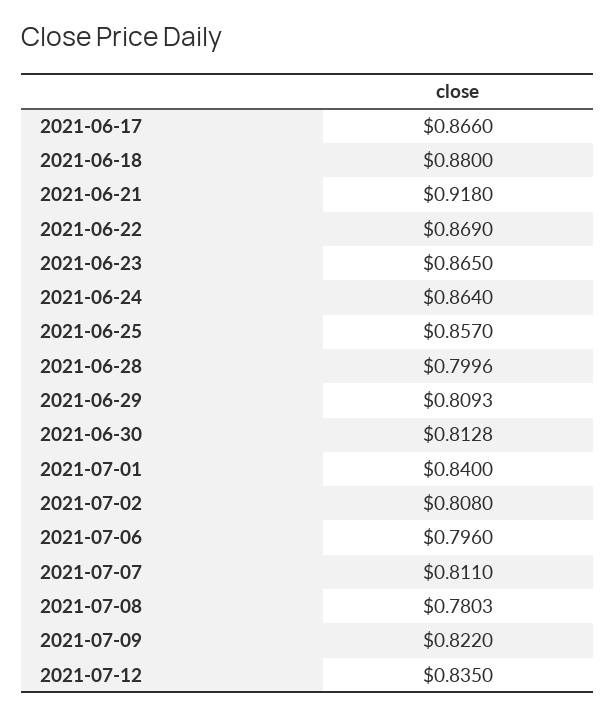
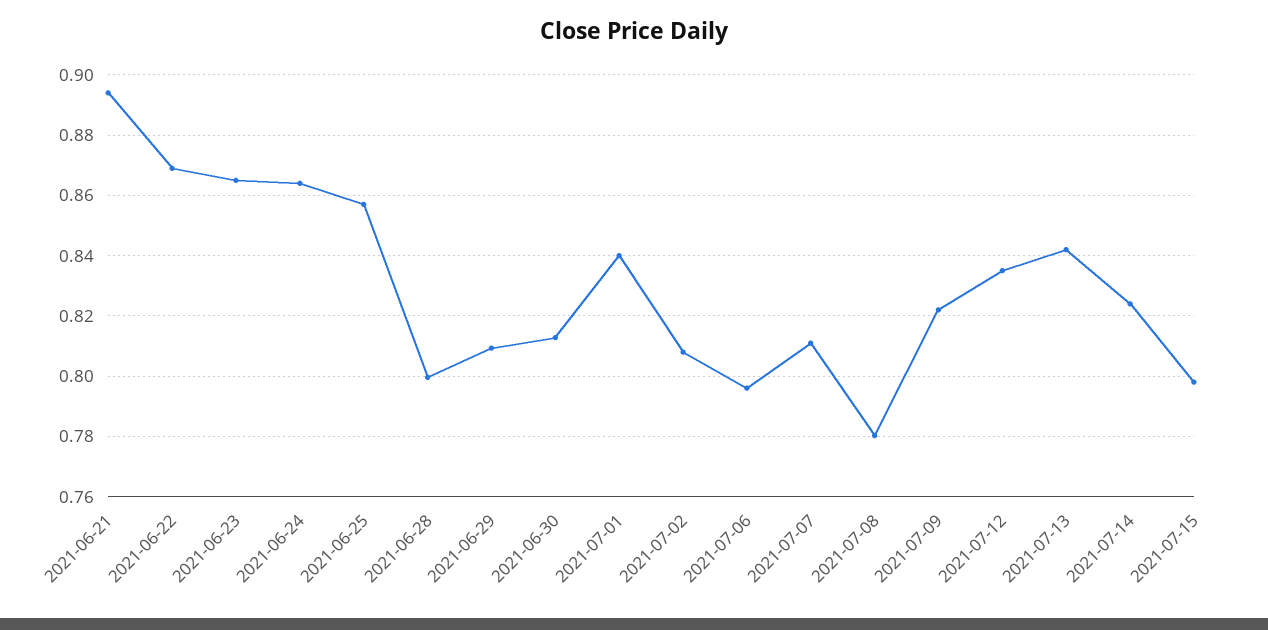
2021-06-17: 0.866 -> none
2021-06-18: 0.88 -> none
2021-06-21: 0.918 -> 0.894
2021-07-13: none -> 0.842
2021-07-14: none -> 0.824
2021-07-15: none -> 0.798

